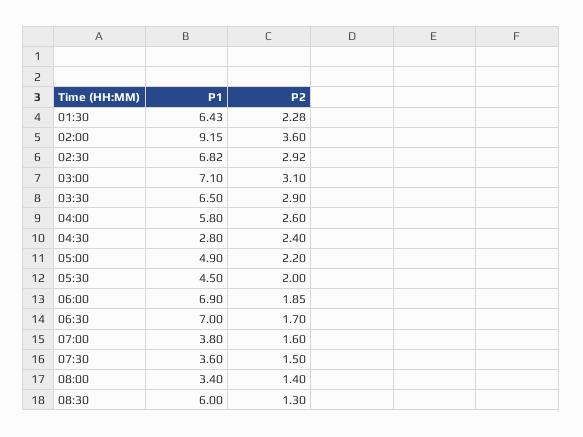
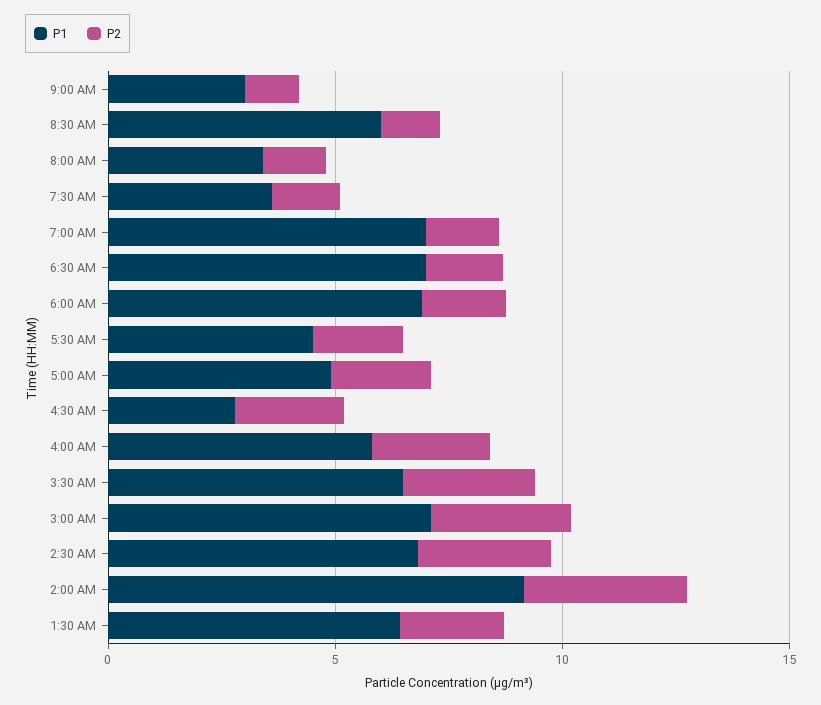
P1, 07:00: 3.8 -> 7
P1, 9:00 AM: none -> 3
P2, 9:00 AM: none -> 1

